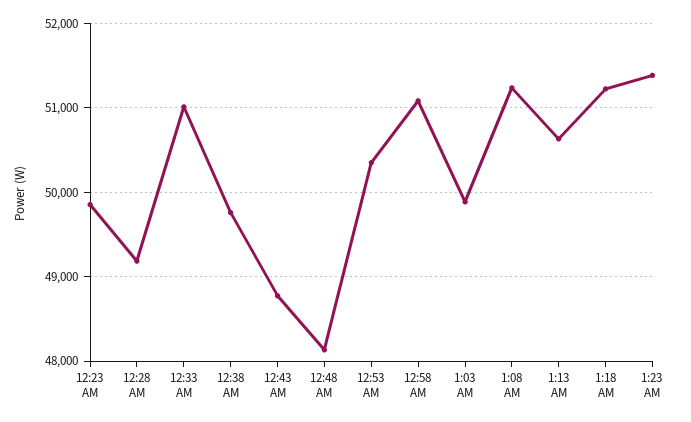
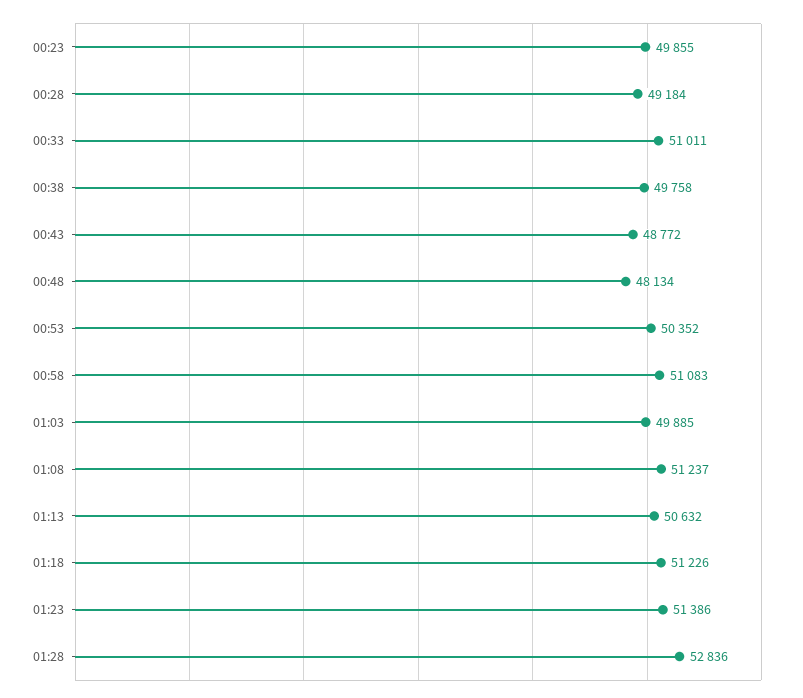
01:28: none -> 52836

